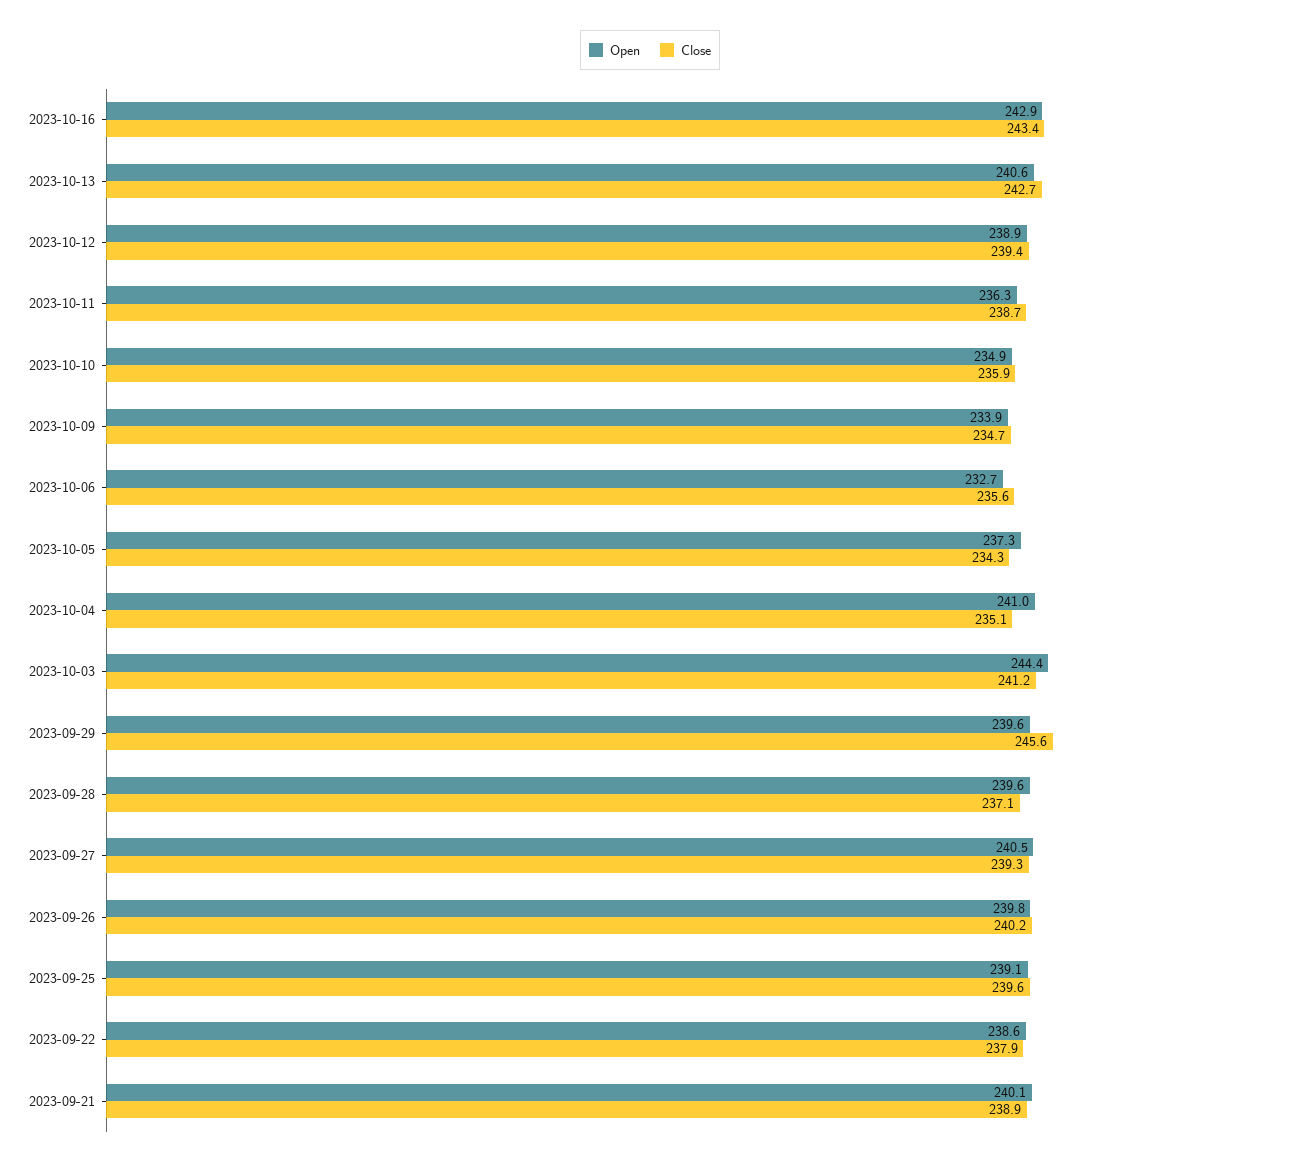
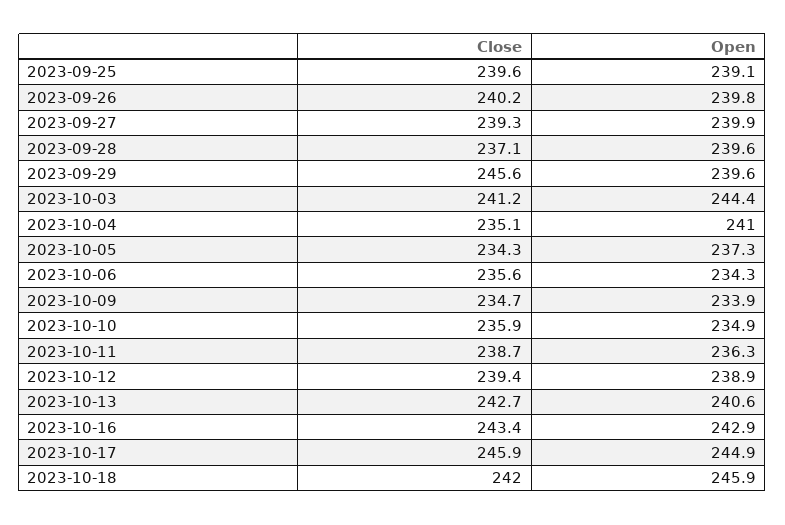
Open, 2023-10-06: 232.7 -> 234.3
Open, 2023-09-27: 240.5 -> 239.9
Open, 2023-09-22: 238.6 -> none
Close, 2023-09-22: 237.9 -> none
Open, 2023-09-21: 240.1 -> none
Close, 2023-09-21: 238.9 -> none
Close, 2023-10-17: none -> 245.9
Open, 2023-10-17: none -> 244.9
Close, 2023-10-18: none -> 242
Open, 2023-10-18: none -> 245.9

